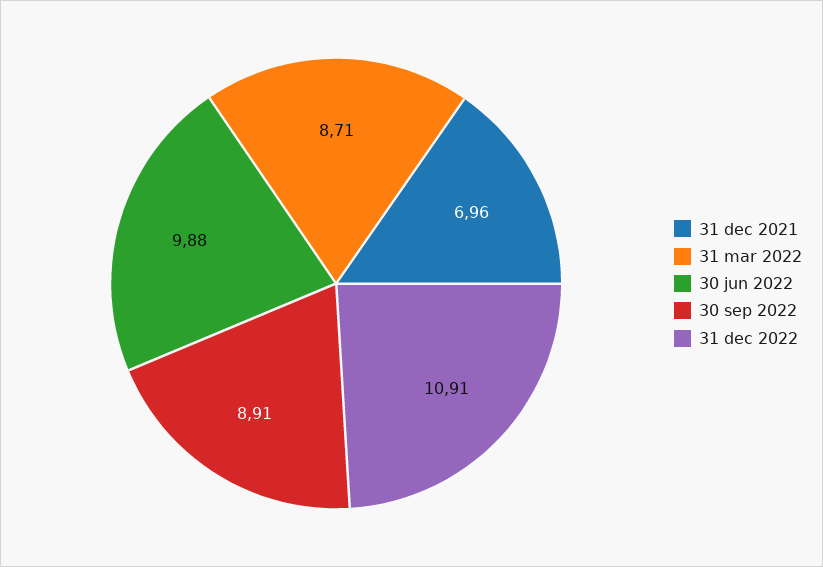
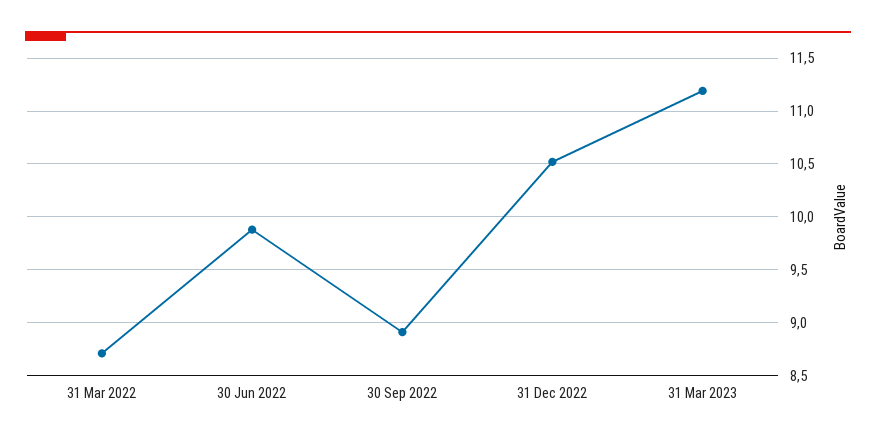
31 dec 2021: 6.96 -> none
31 dec 2022: 10.91 -> 10.5
31 Mar 2023: none -> 11.2

